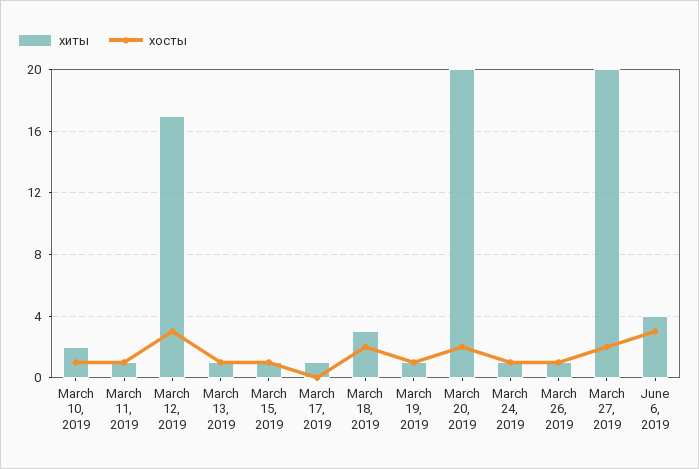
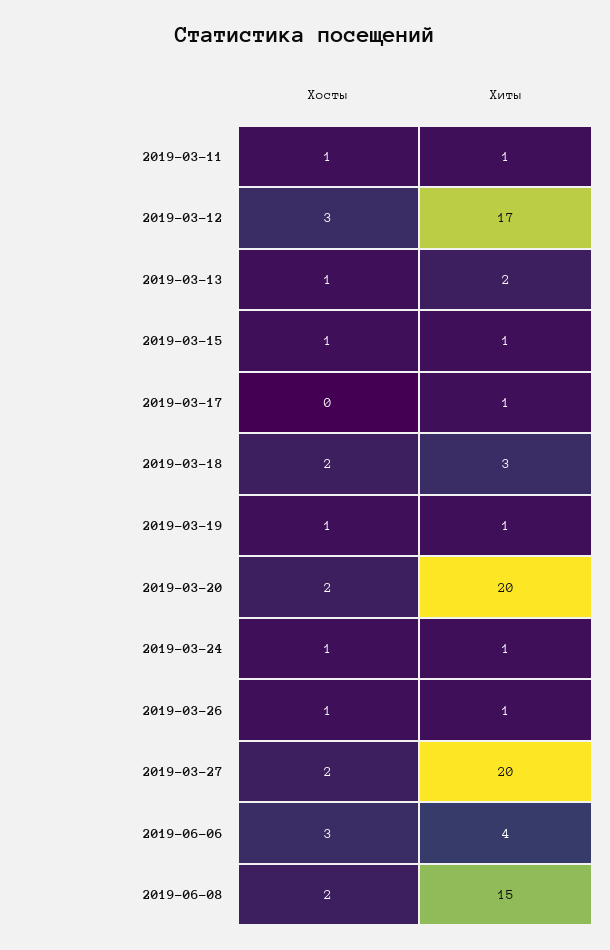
хиты, March 10, 2019: 2 -> none
хосты, March 10, 2019: 1 -> none
хиты, March 13, 2019: 1 -> 2
хосты, 2019-06-08: none -> 2
хиты, 2019-06-08: none -> 15

